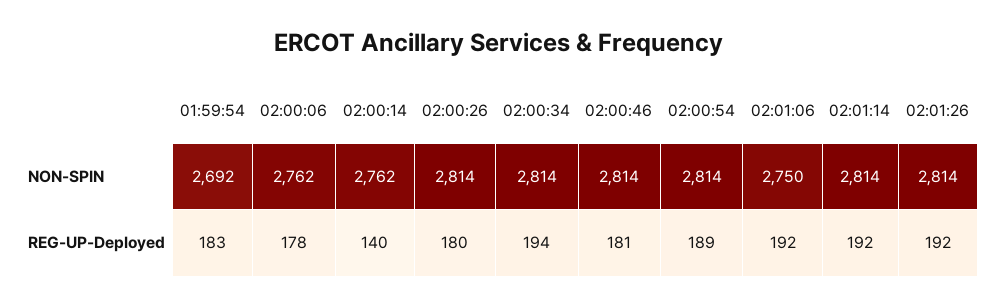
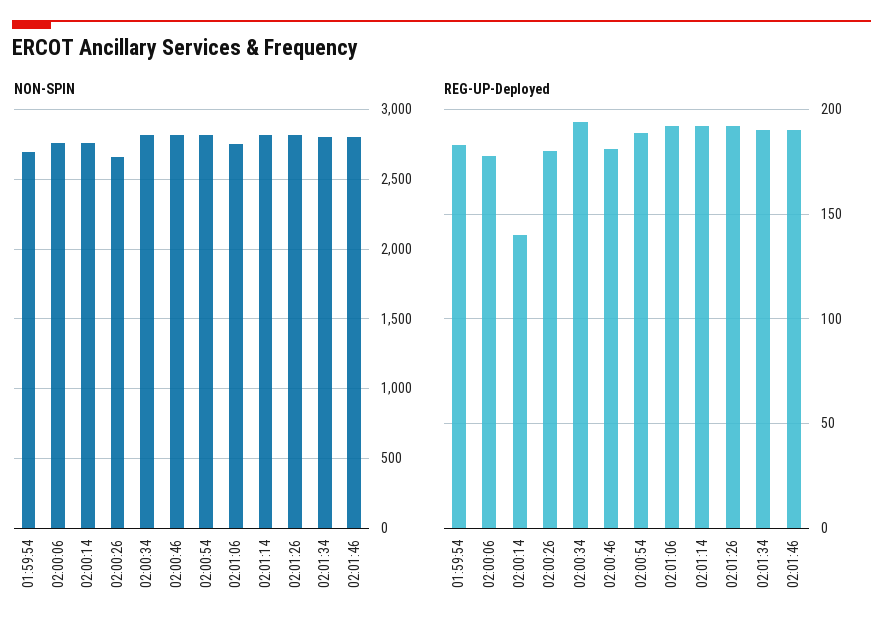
NON-SPIN, 02:00:26: 2814 -> 2650
NON-SPIN, 02:01:34: none -> 2800
NON-SPIN, 02:01:46: none -> 2800
REG-UP-Deployed, 02:01:34: none -> 190
REG-UP-Deployed, 02:01:46: none -> 190

